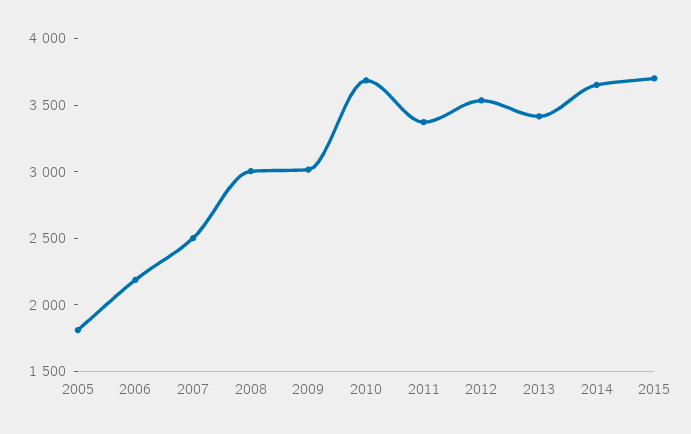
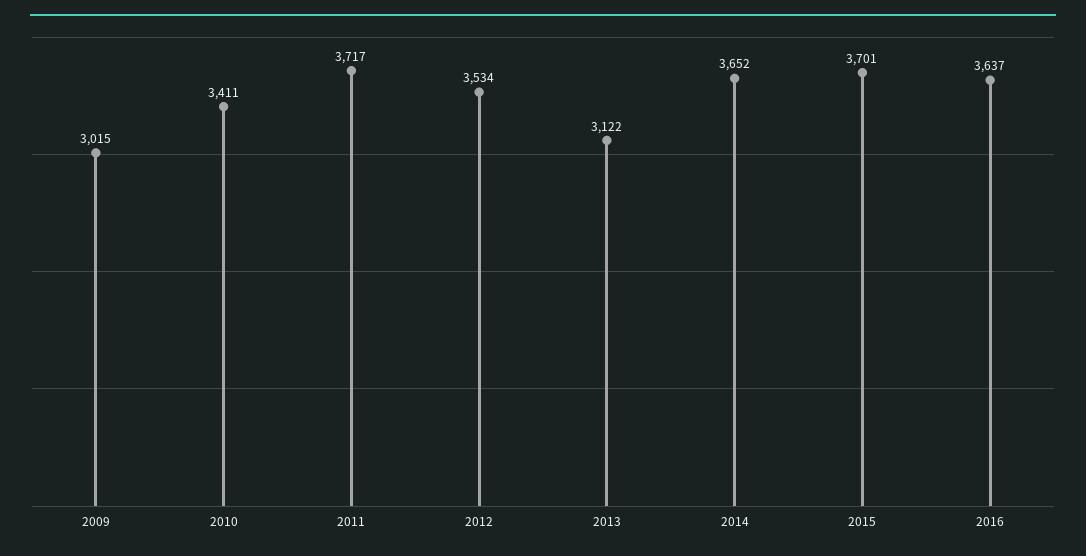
2005: 1800 -> none
2006: 2200 -> none
2007: 2500 -> none
2008: 3000 -> none
2010: 3700 -> 3411
2011: 3400 -> 3717
2013: 3400 -> 3122
2016: none -> 3637

